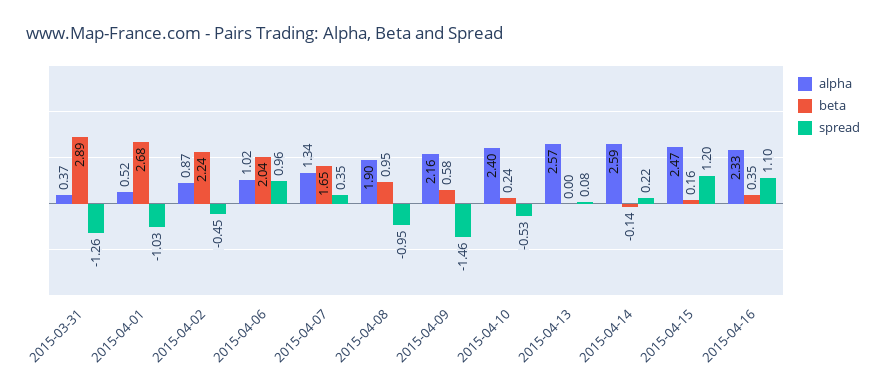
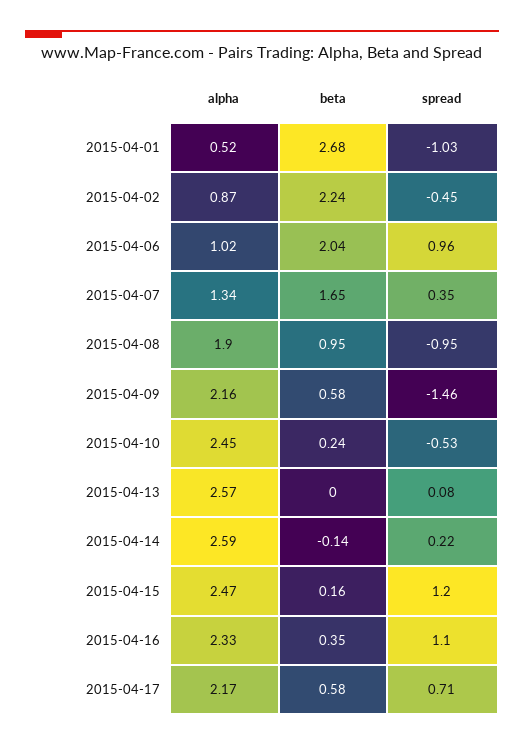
alpha, 2015-03-31: 0.37 -> none
beta, 2015-03-31: 2.89 -> none
spread, 2015-03-31: -1.26 -> none
alpha, 2015-04-10: 2.4 -> 2.45
alpha, 2015-04-17: none -> 2.17
beta, 2015-04-17: none -> 0.58
spread, 2015-04-17: none -> 0.71

